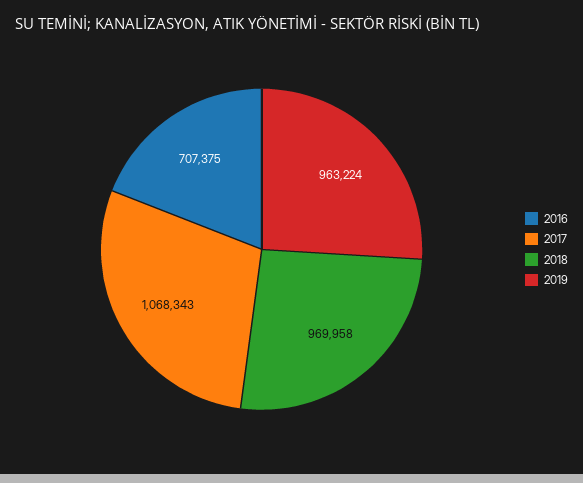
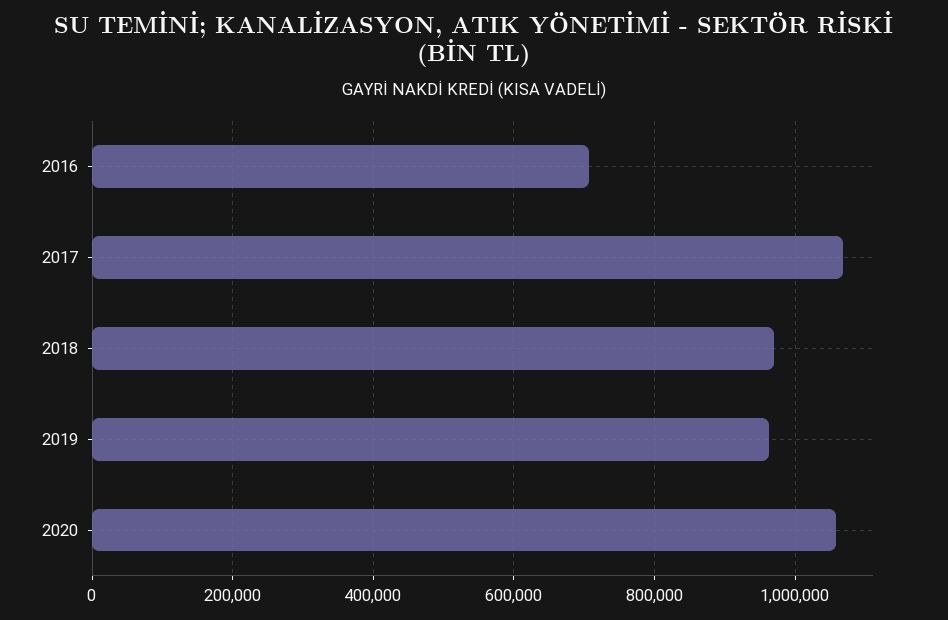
2020: none -> 1060000

